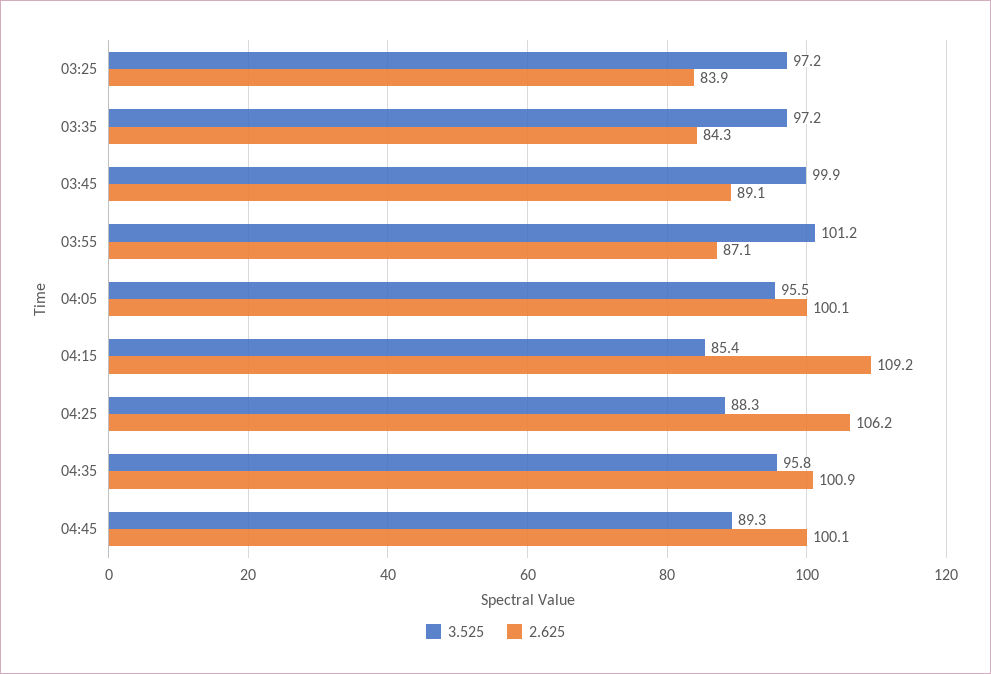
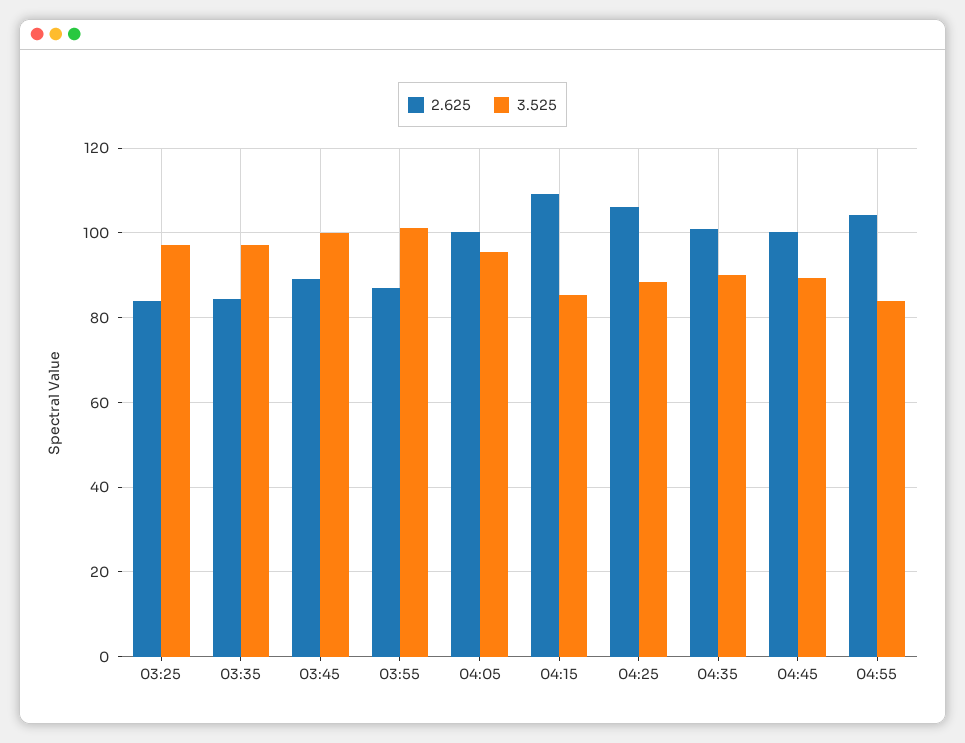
3.525, 04:35: 95.8 -> 90
2.625, 04:55: none -> 104
3.525, 04:55: none -> 84

